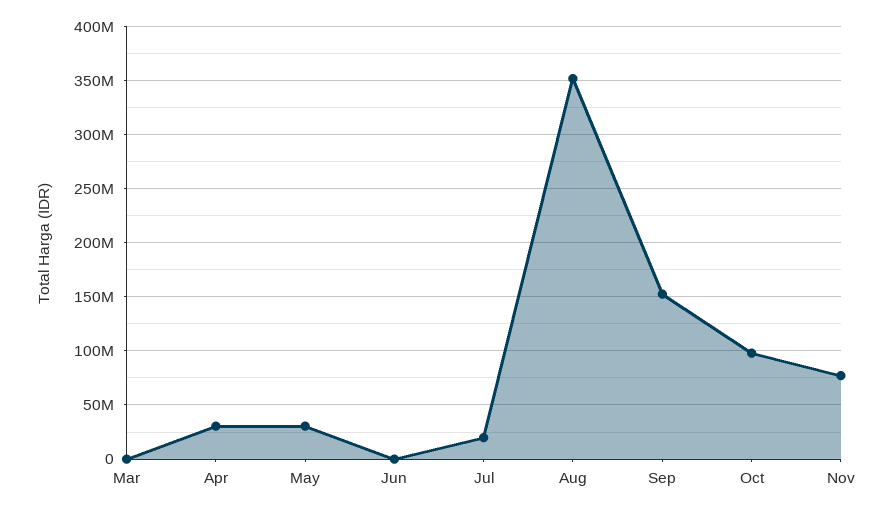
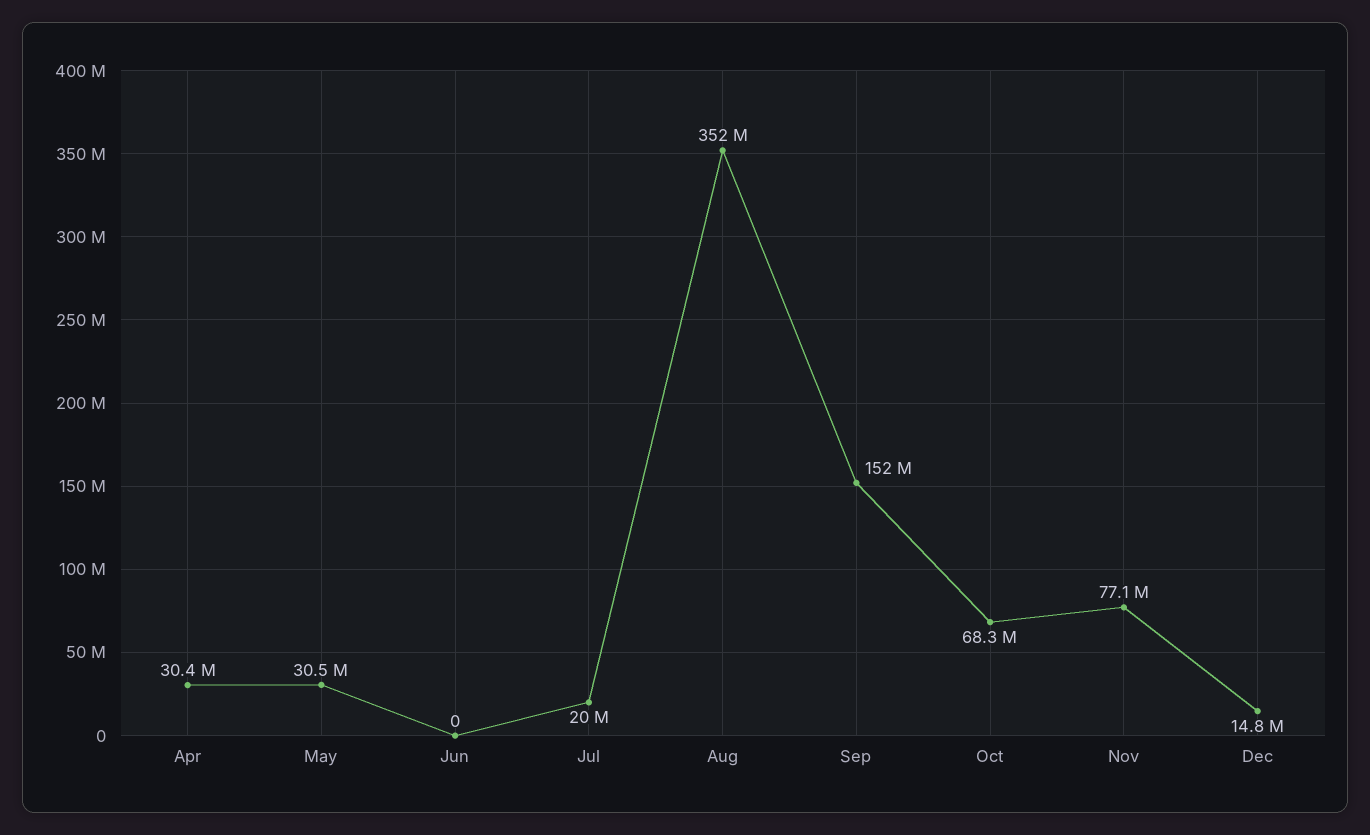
Mar: 0 -> none
Oct: 100000000 -> 68300000
Dec: none -> 14800000

